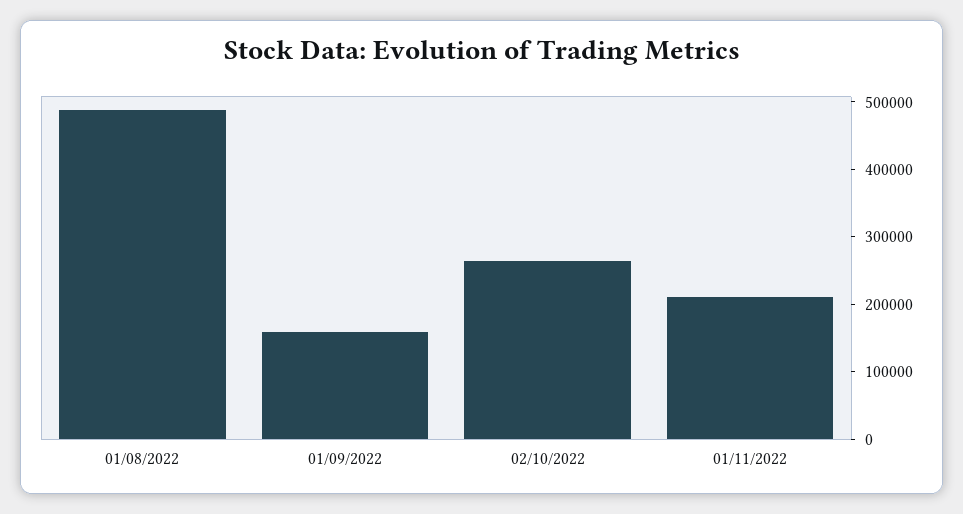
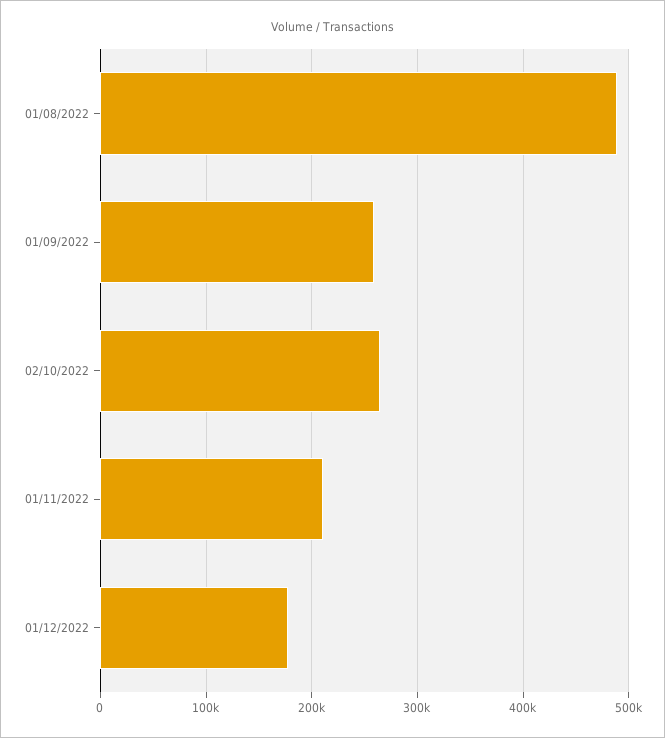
01/09/2022: 160000 -> 260000
01/12/2022: none -> 180000

